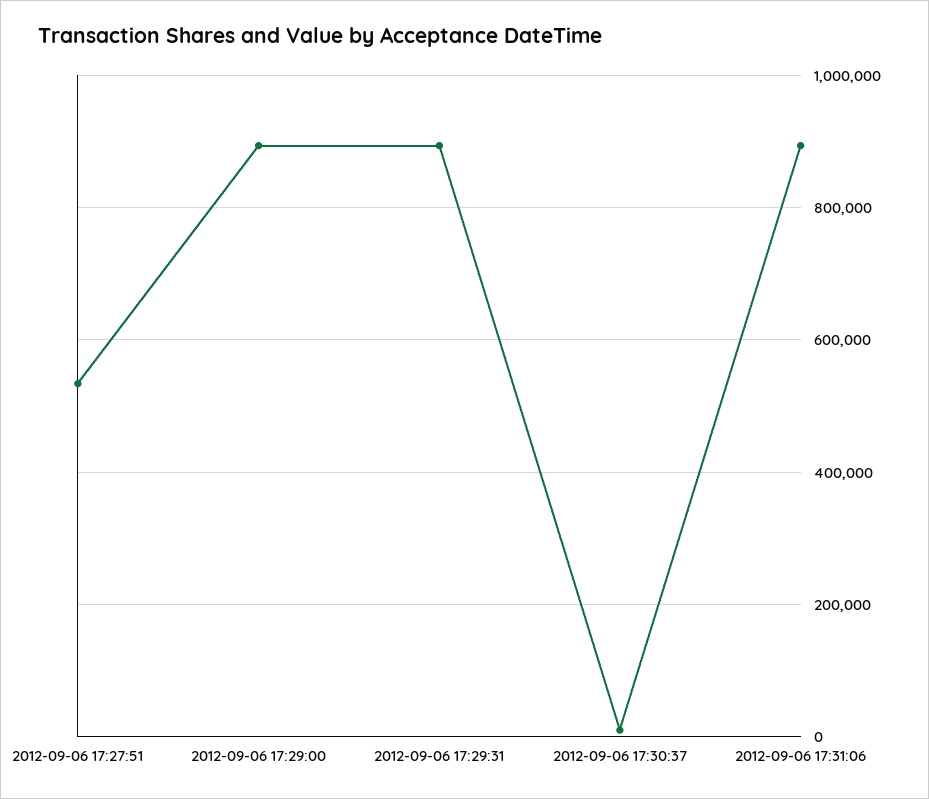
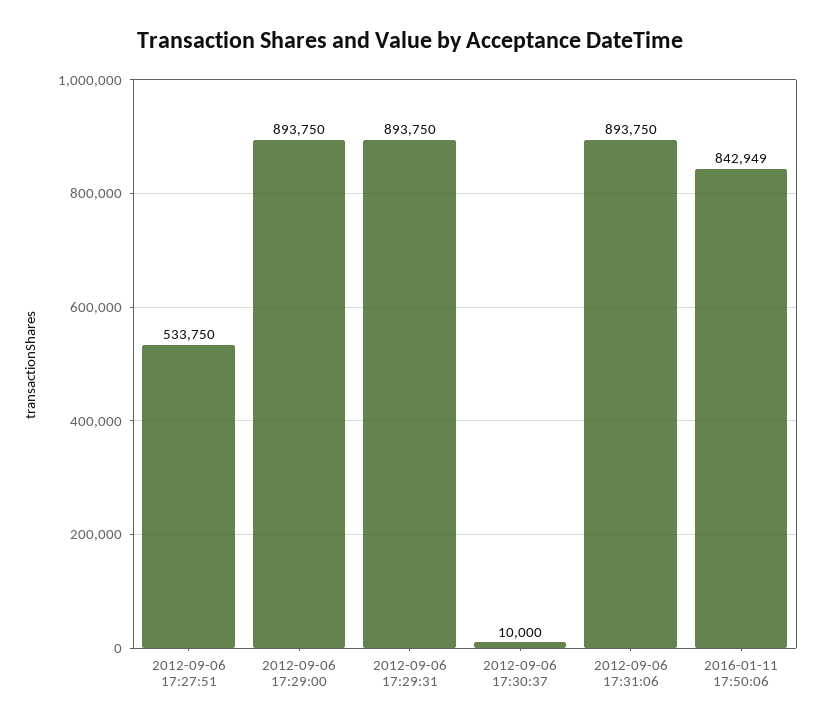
2016-01-11 17:50:06: none -> 842949

